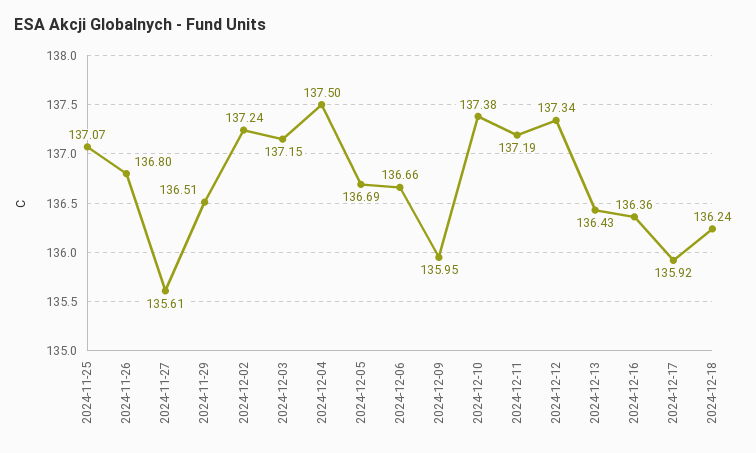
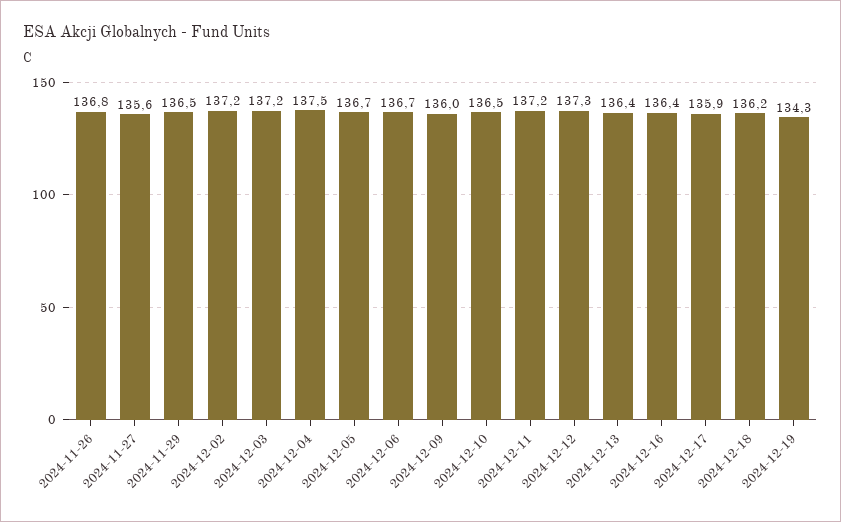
2024-11-25: 137.07 -> none
2024-12-10: 137.38 -> 136.5
2024-12-19: none -> 134.3

